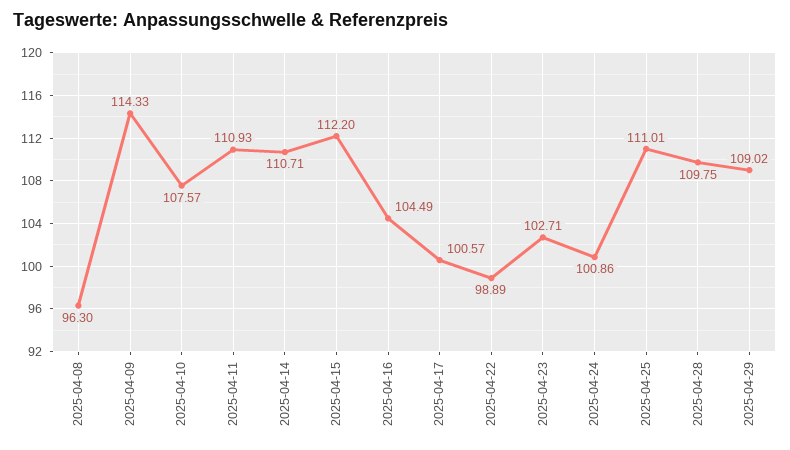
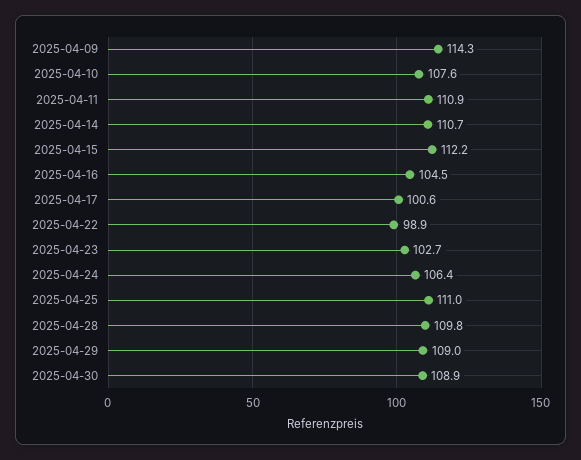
2025-04-08: 96.3 -> none
2025-04-24: 100.86 -> 106.4
2025-04-30: none -> 108.9

